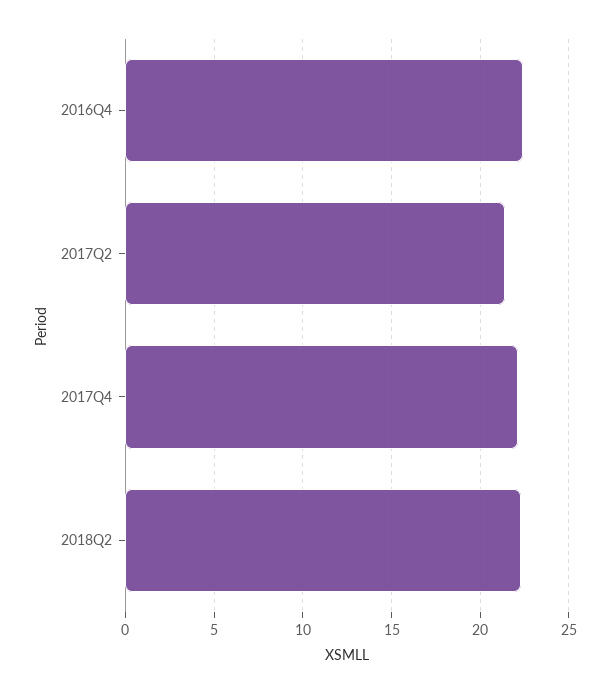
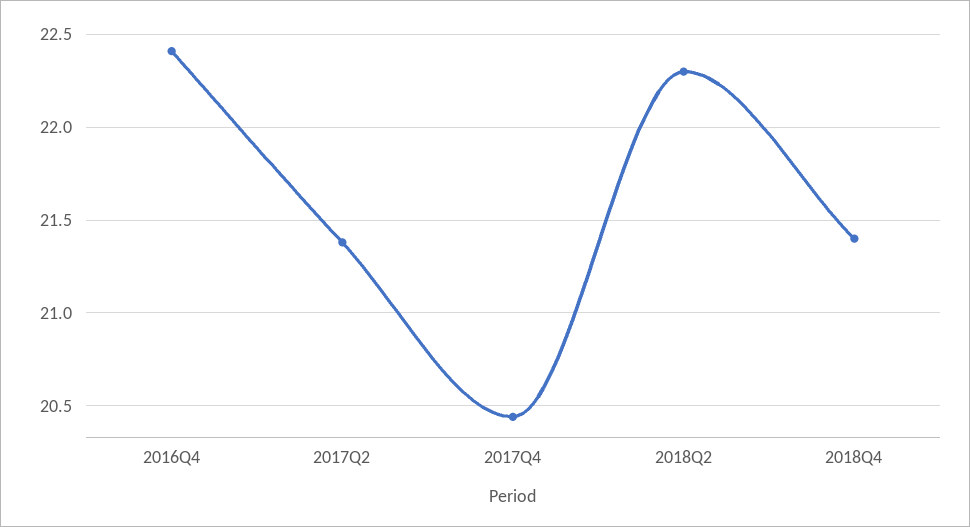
2017Q4: 22 -> 20.45
2018Q4: none -> 21.4

